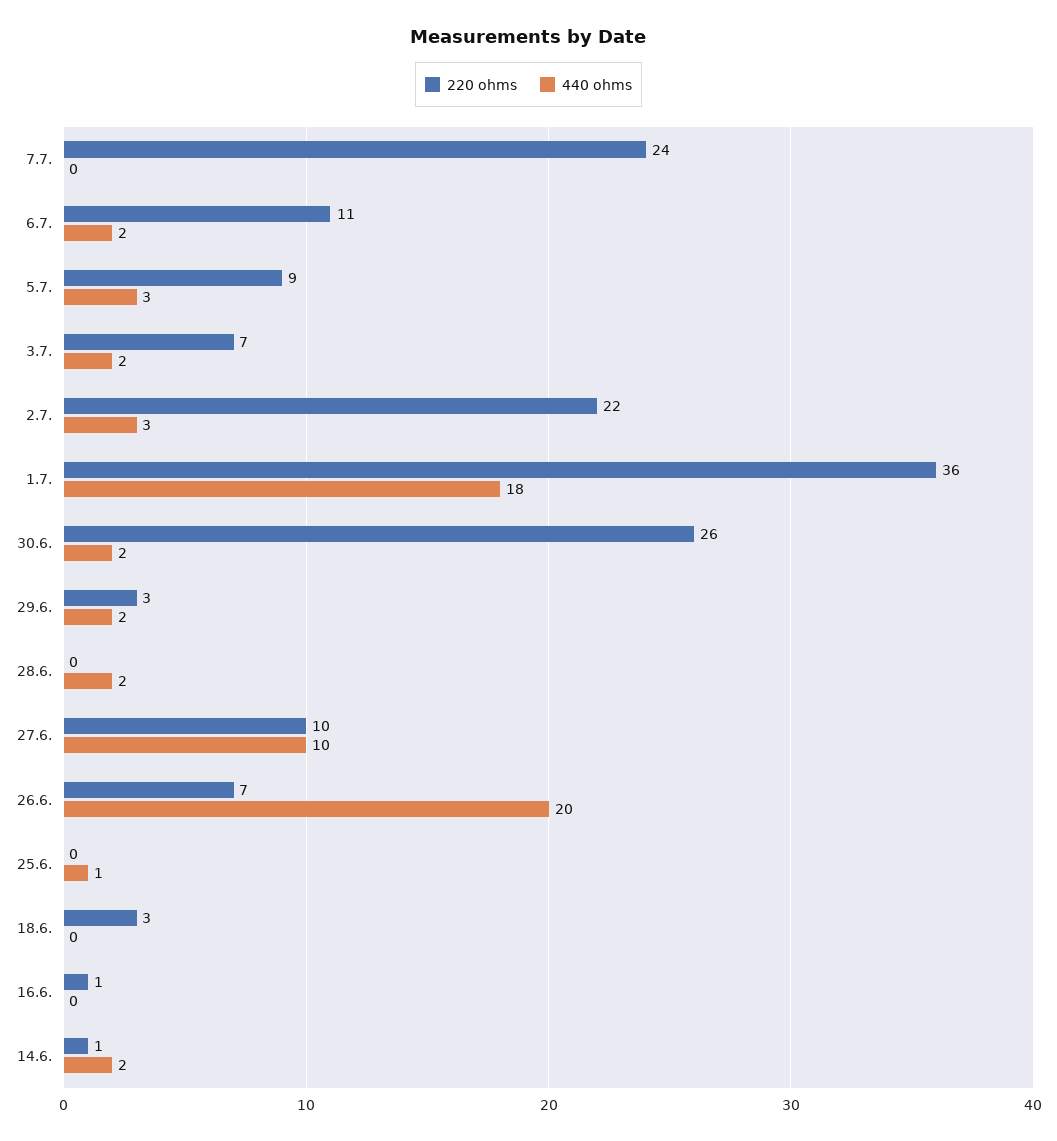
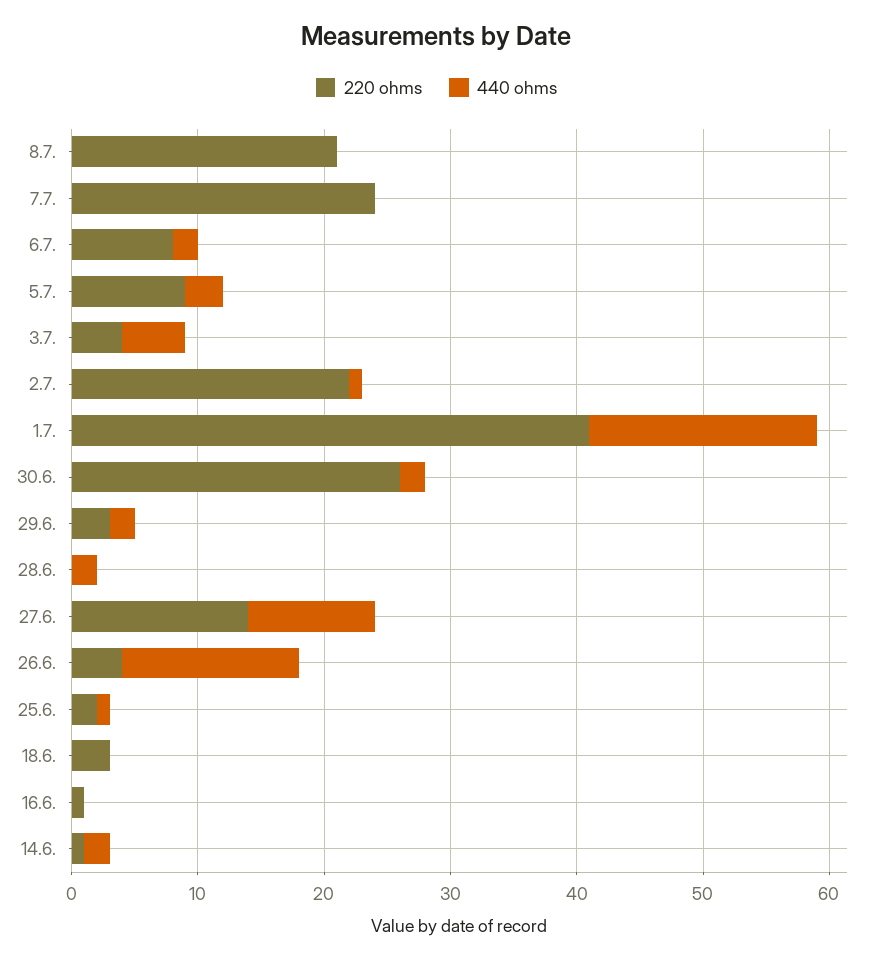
220 ohms, 6.7.: 11 -> 8
220 ohms, 3.7.: 7 -> 4
440 ohms, 3.7.: 2 -> 5
440 ohms, 2.7.: 3 -> 1
220 ohms, 1.7.: 36 -> 41
220 ohms, 27.6.: 10 -> 14
220 ohms, 26.6.: 7 -> 4
440 ohms, 26.6.: 20 -> 14
220 ohms, 25.6.: 0 -> 2
220 ohms, 8.7.: none -> 21
440 ohms, 8.7.: none -> 0

